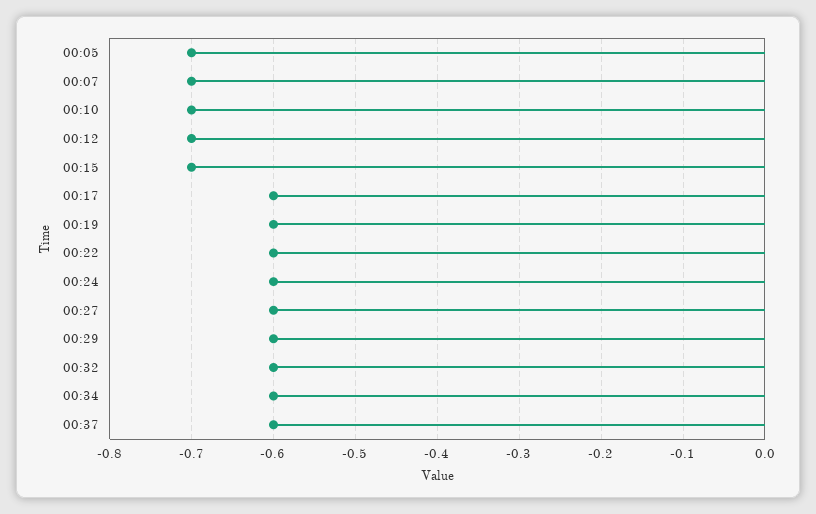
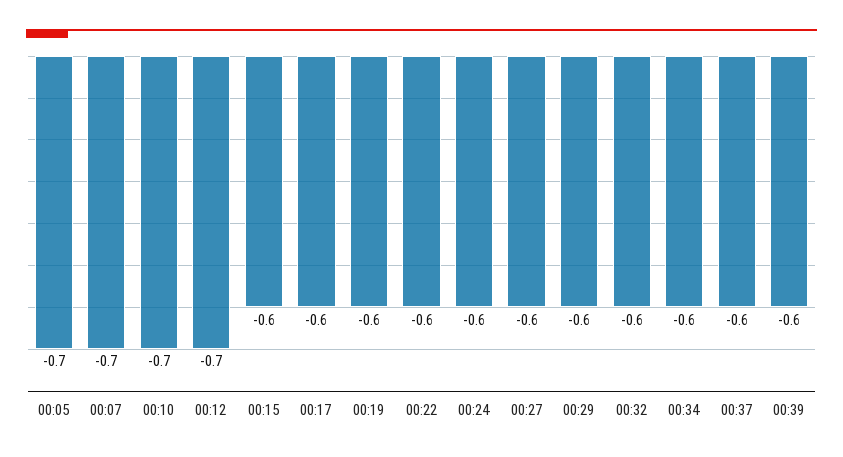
00:15: -0.7 -> -0.6
00:39: none -> -0.6

